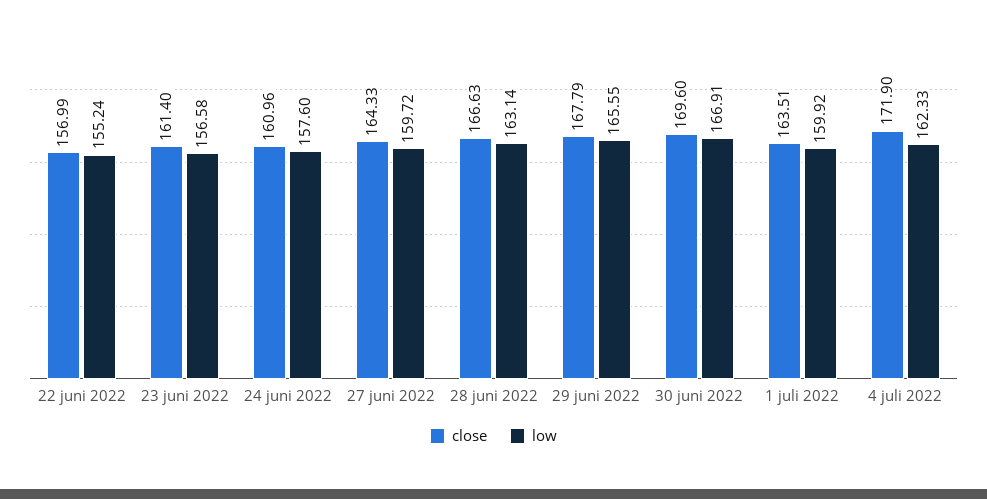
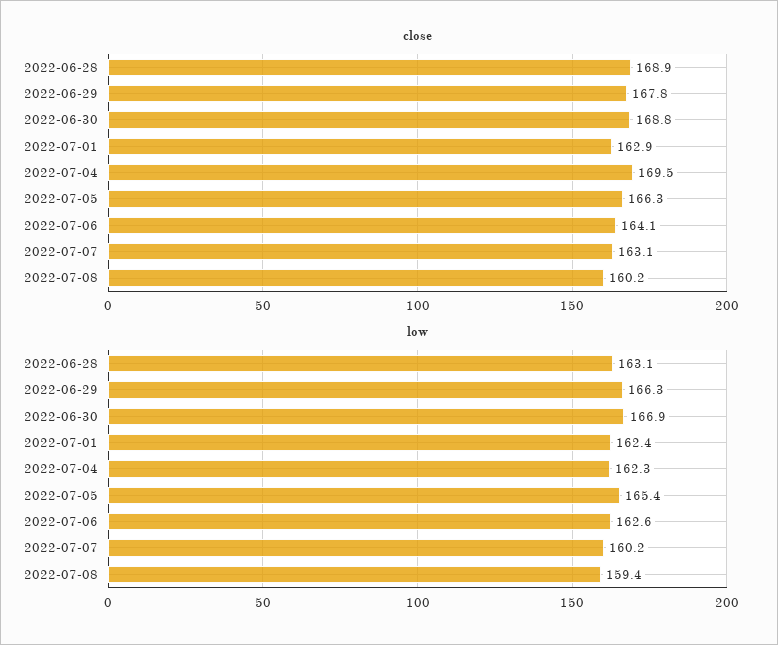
close, 22 juni 2022: 156.99 -> none
low, 22 juni 2022: 155.24 -> none
close, 23 juni 2022: 161.4 -> none
low, 23 juni 2022: 156.58 -> none
close, 24 juni 2022: 160.96 -> none
low, 24 juni 2022: 157.6 -> none
close, 27 juni 2022: 164.33 -> none
low, 27 juni 2022: 159.72 -> none
close, 28 juni 2022: 166.63 -> 168.9
low, 29 juni 2022: 165.55 -> 166.3
close, 30 juni 2022: 169.6 -> 168.8
close, 1 juli 2022: 163.51 -> 162.9
low, 1 juli 2022: 159.92 -> 162.4
close, 4 juli 2022: 171.9 -> 169.5
close, 2022-07-05: none -> 166.3
close, 2022-07-06: none -> 164.1
close, 2022-07-07: none -> 163.1
close, 2022-07-08: none -> 160.2
low, 2022-07-05: none -> 165.4
low, 2022-07-06: none -> 162.6
low, 2022-07-07: none -> 160.2
low, 2022-07-08: none -> 159.4

